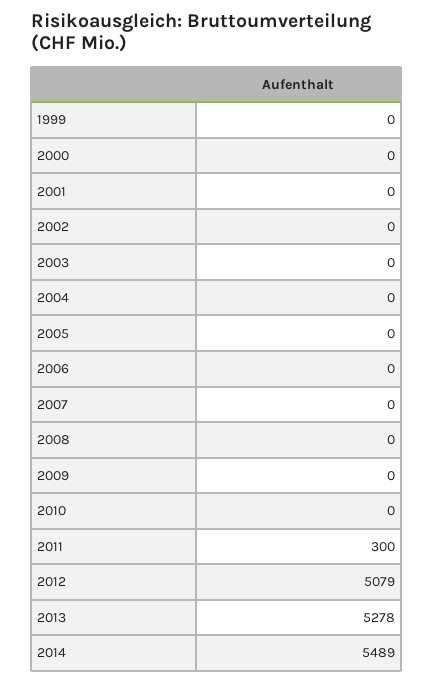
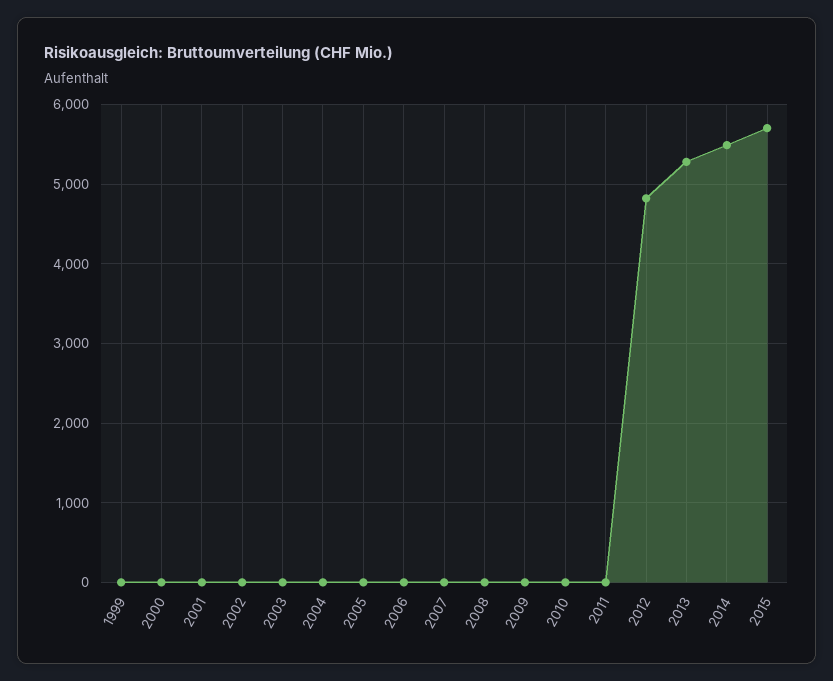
2011: 300 -> 0
2012: 5079 -> 4800
2015: none -> 5700

